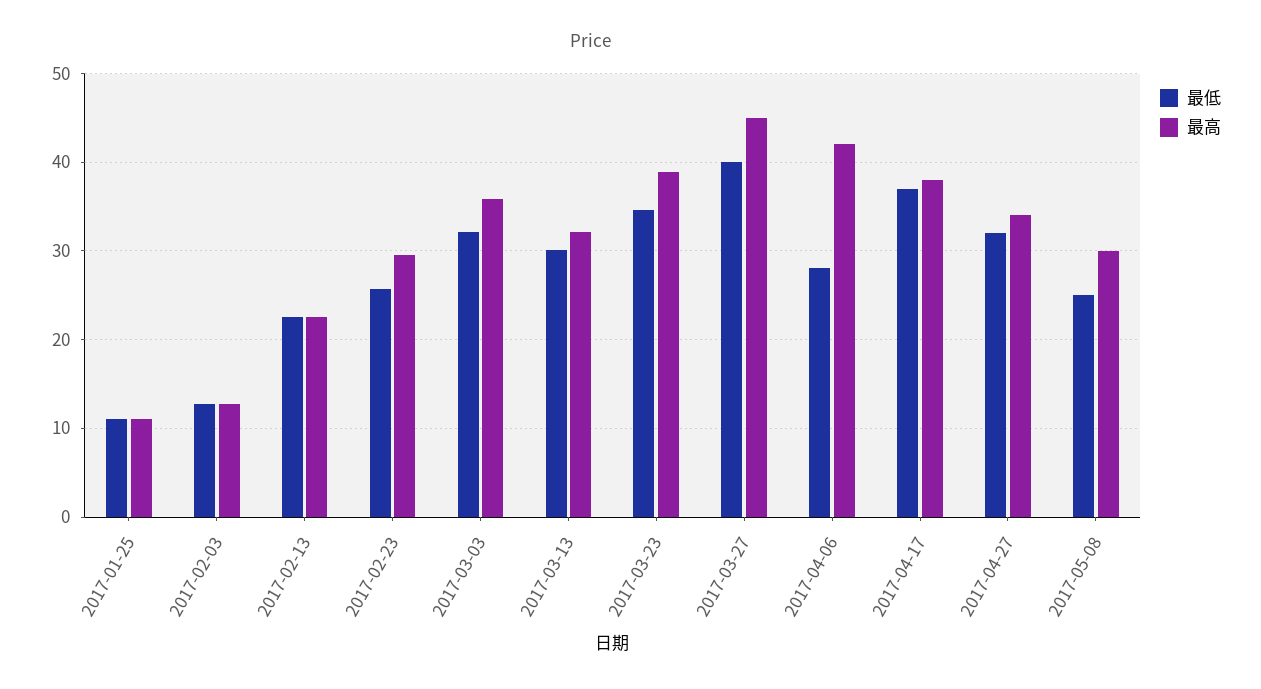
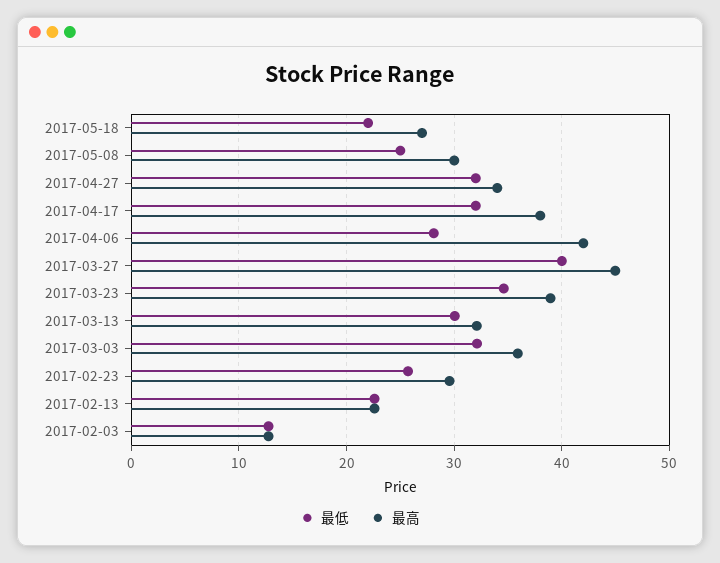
最低, 2017-01-25: 11 -> none
最高, 2017-01-25: 11 -> none
最低, 2017-04-17: 37 -> 32
最低, 2017-05-18: none -> 22
最高, 2017-05-18: none -> 27

